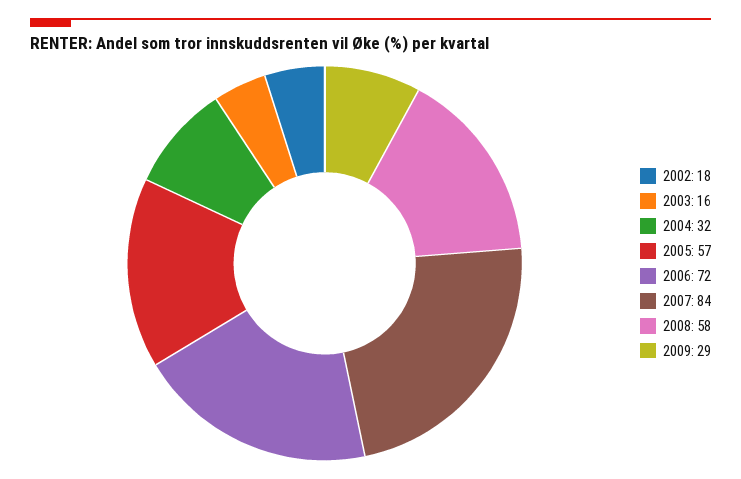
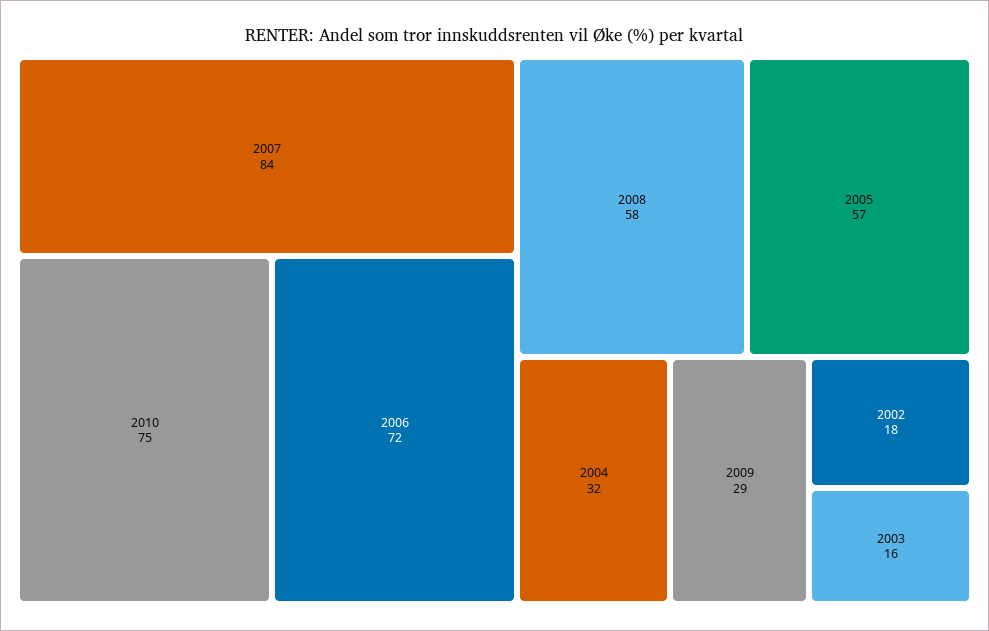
2010: none -> 75

